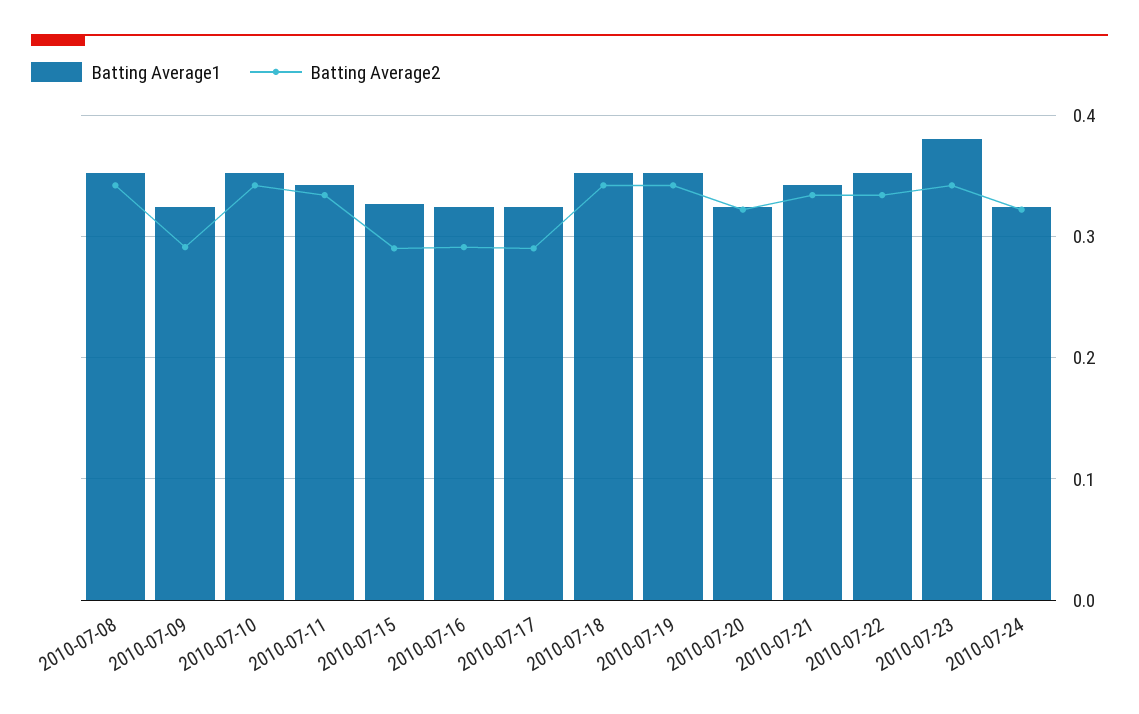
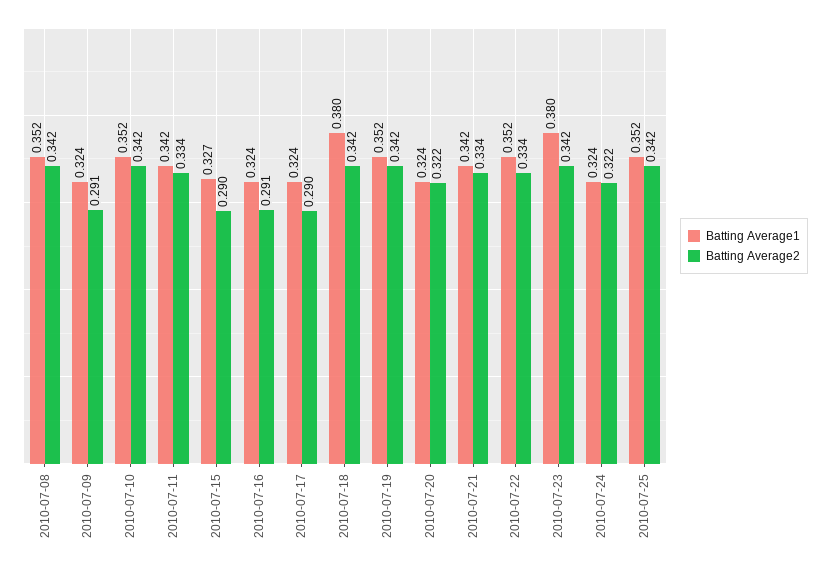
Batting Average1, 2010-07-18: 0.35 -> 0.38
Batting Average1, 2010-07-25: none -> 0.352
Batting Average2, 2010-07-25: none -> 0.342

